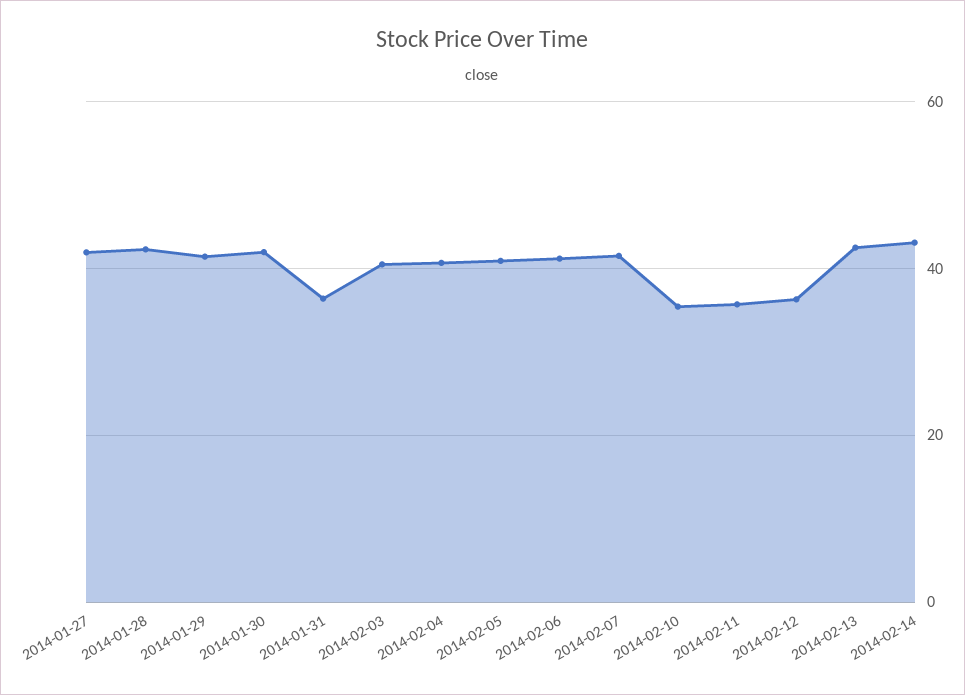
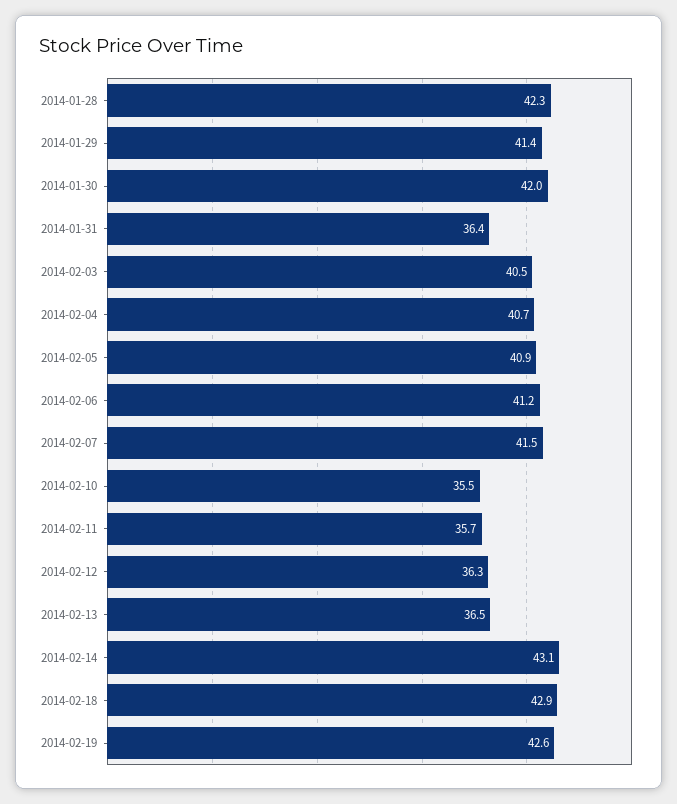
2014-01-27: 42 -> none
2014-02-13: 42 -> 36.5
2014-02-18: none -> 42.9
2014-02-19: none -> 42.6

